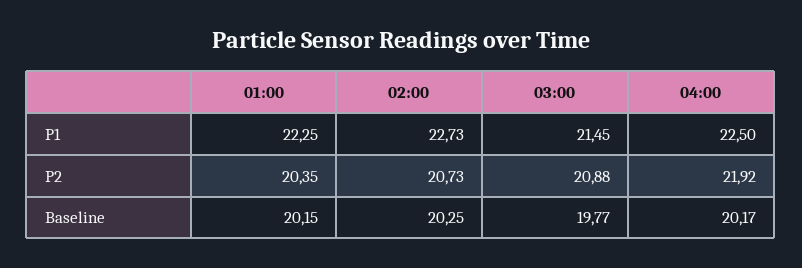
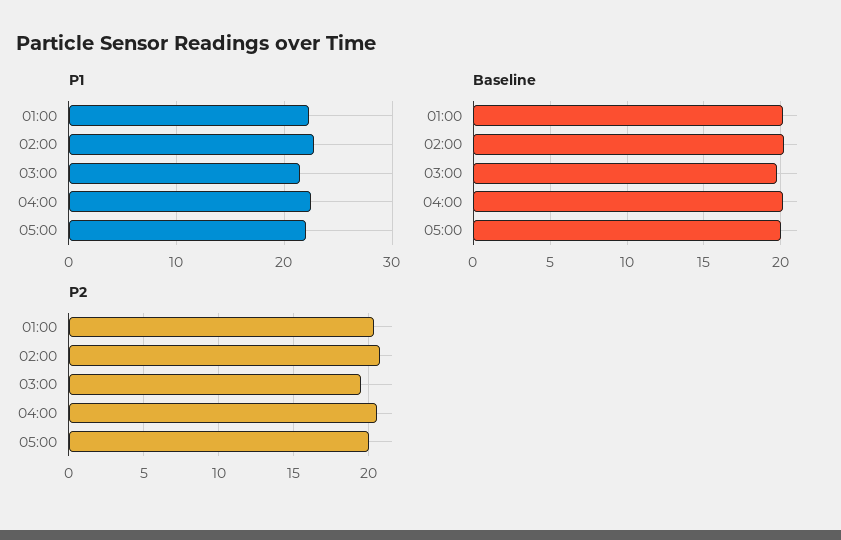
P2, 03:00: 20.88 -> 19.5
P2, 04:00: 21.92 -> 20.5
P1, 05:00: none -> 22
Baseline, 05:00: none -> 20
P2, 05:00: none -> 20

